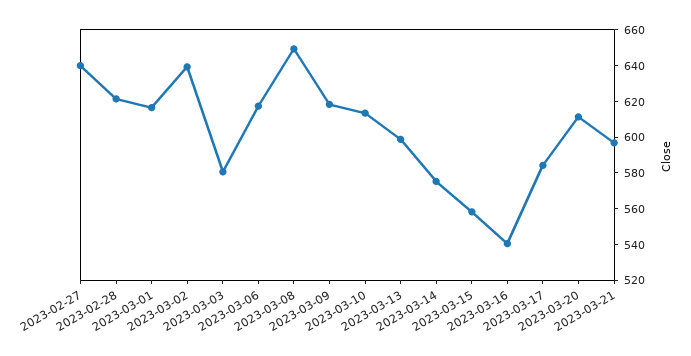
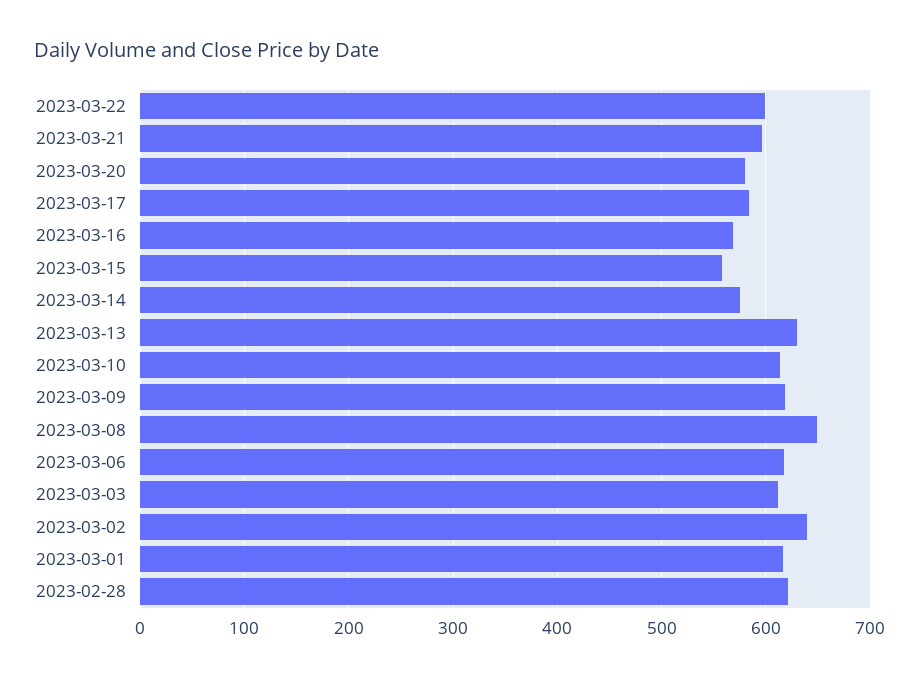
2023-02-27: 640 -> none
2023-03-03: 580 -> 610
2023-03-13: 600 -> 630
2023-03-16: 540 -> 570
2023-03-20: 610 -> 580
2023-03-22: none -> 600

